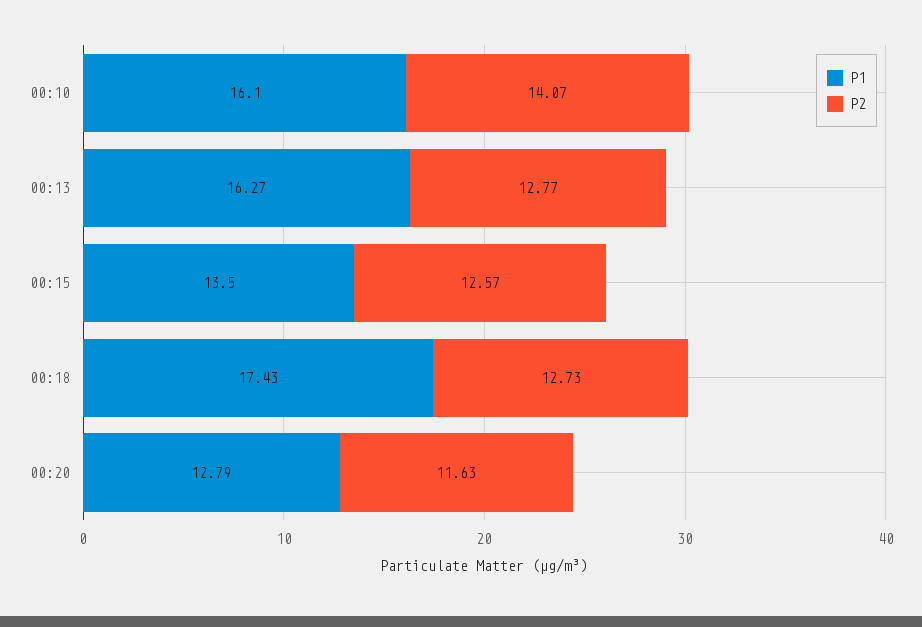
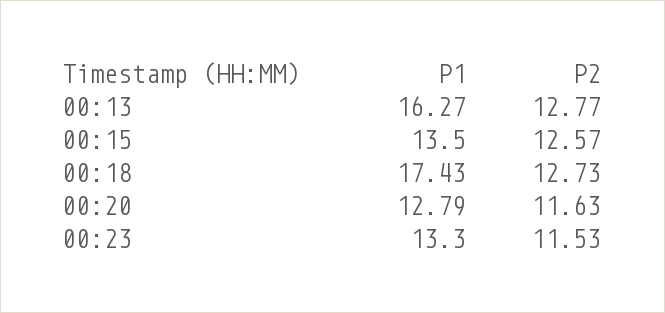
P1, 00:10: 16.1 -> none
P2, 00:10: 14.07 -> none
P1, 00:23: none -> 13.3
P2, 00:23: none -> 11.53

